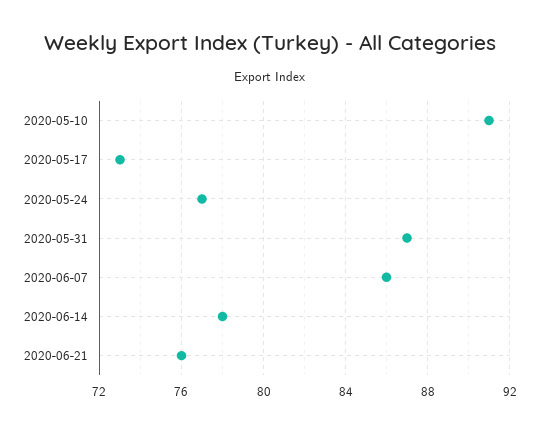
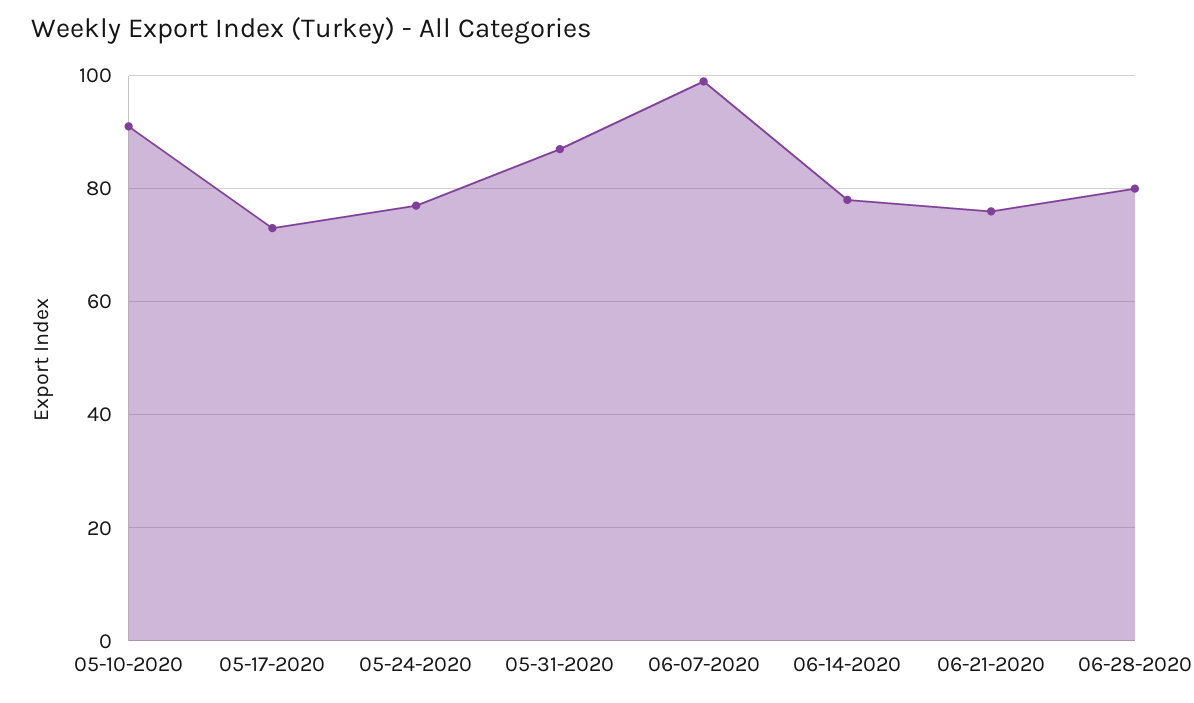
2020-06-07: 86 -> 100
06-28-2020: none -> 80

